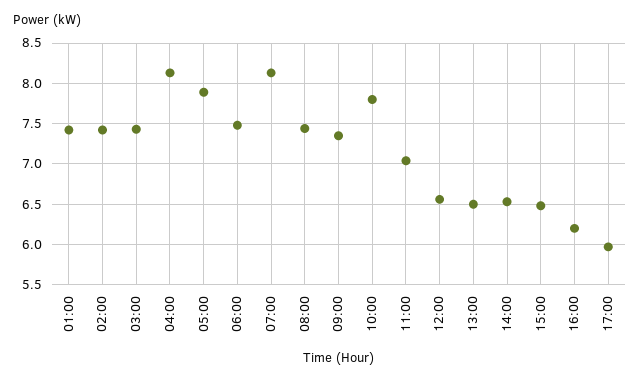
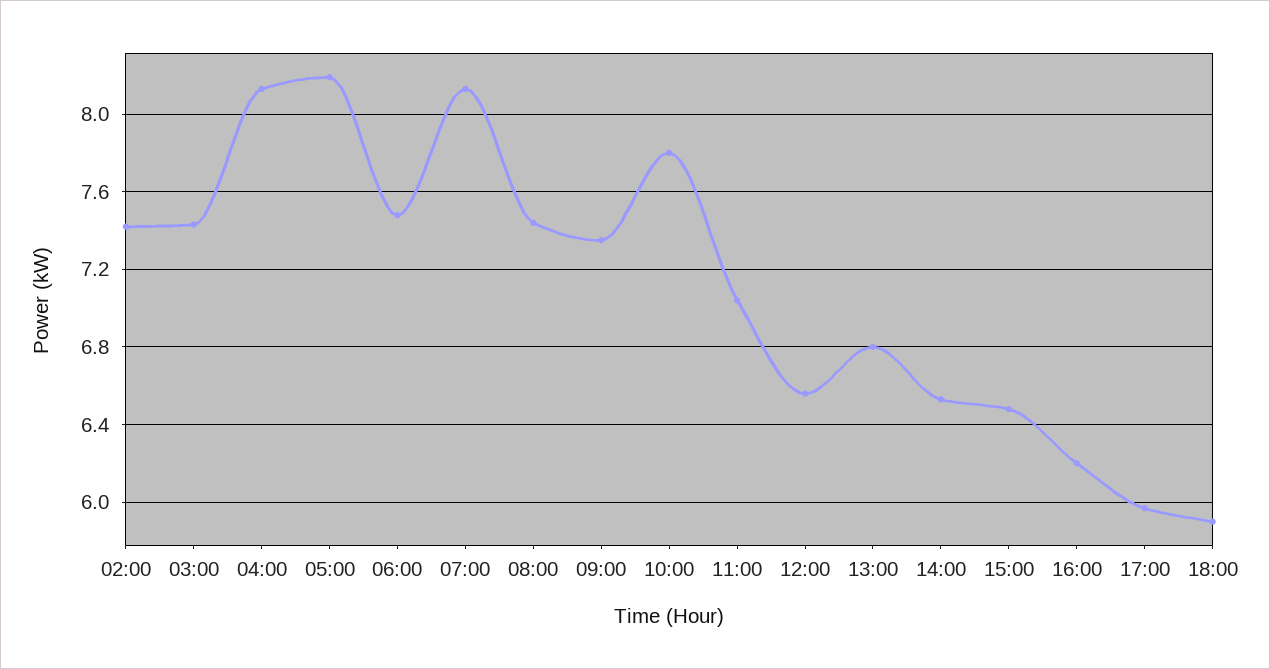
01:00: 7.4 -> none
05:00: 7.9 -> 8.2
13:00: 6.5 -> 6.8
18:00: none -> 5.9

